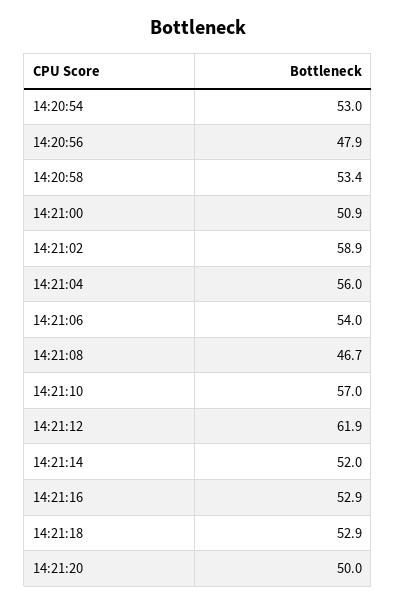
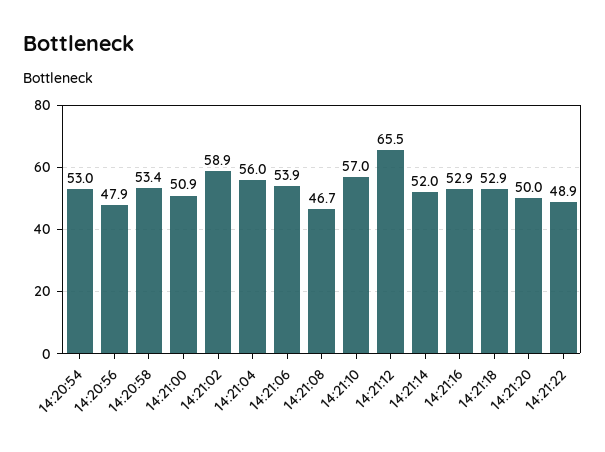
14:21:06: 54 -> 53.9
14:21:12: 61.9 -> 65.5
14:21:22: none -> 48.9

